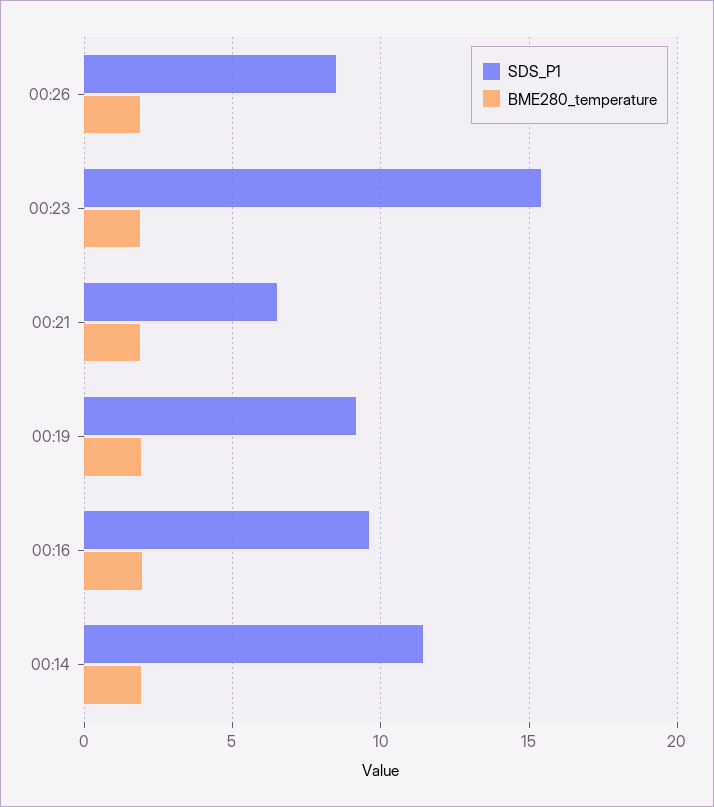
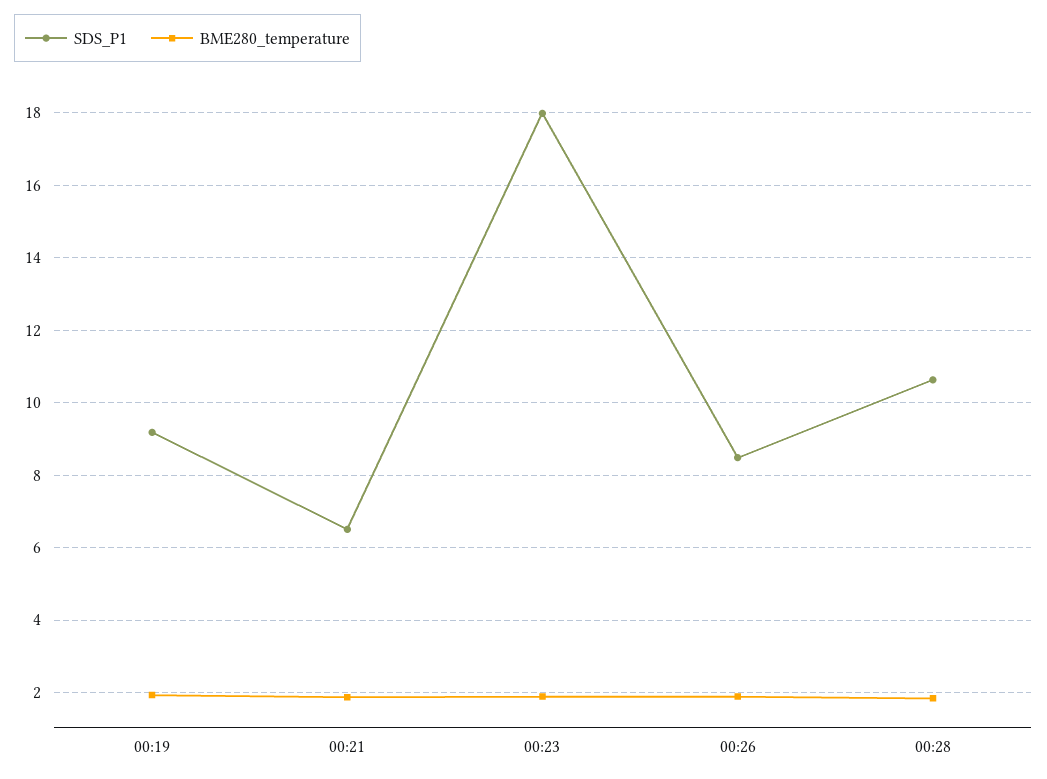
SDS_P1, 00:23: 15.5 -> 18
SDS_P1, 00:16: 9.5 -> none
BME280_temperature, 00:16: 2 -> none
SDS_P1, 00:14: 11.5 -> none
BME280_temperature, 00:14: 2 -> none
SDS_P1, 00:28: none -> 10.6
BME280_temperature, 00:28: none -> 1.8

